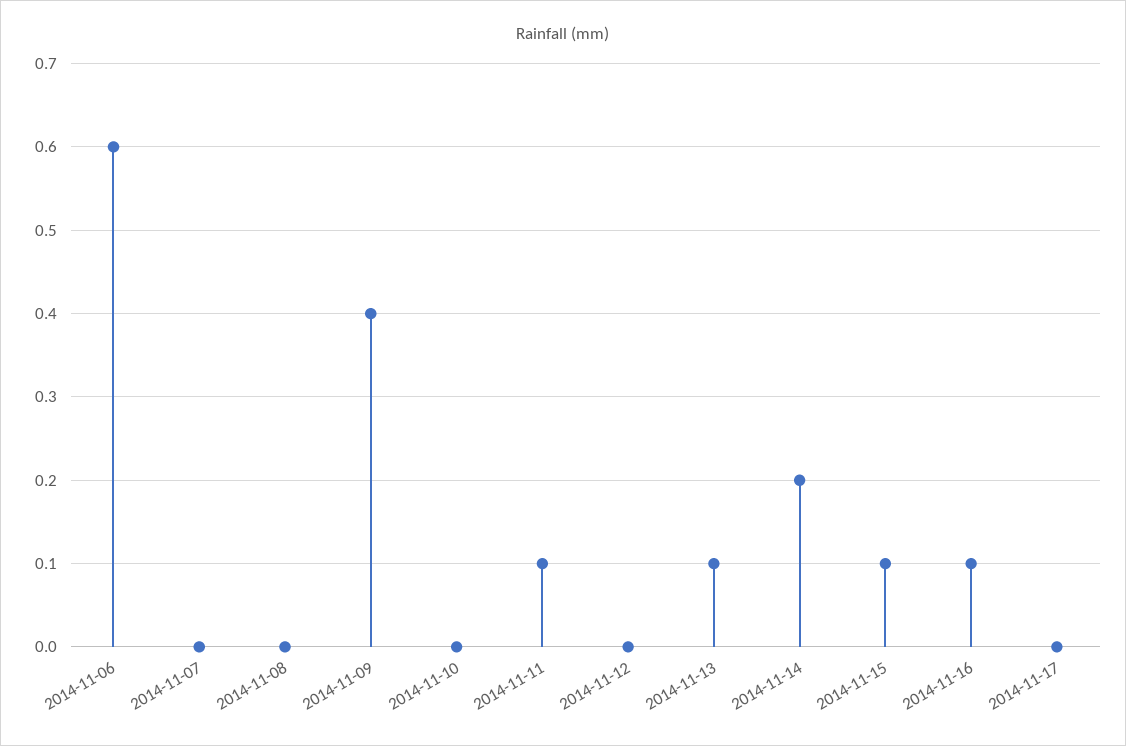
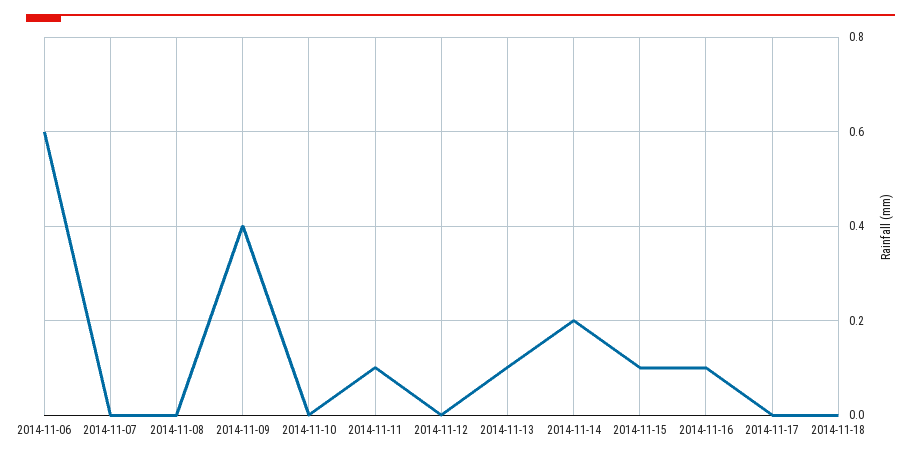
2014-11-18: none -> 0

